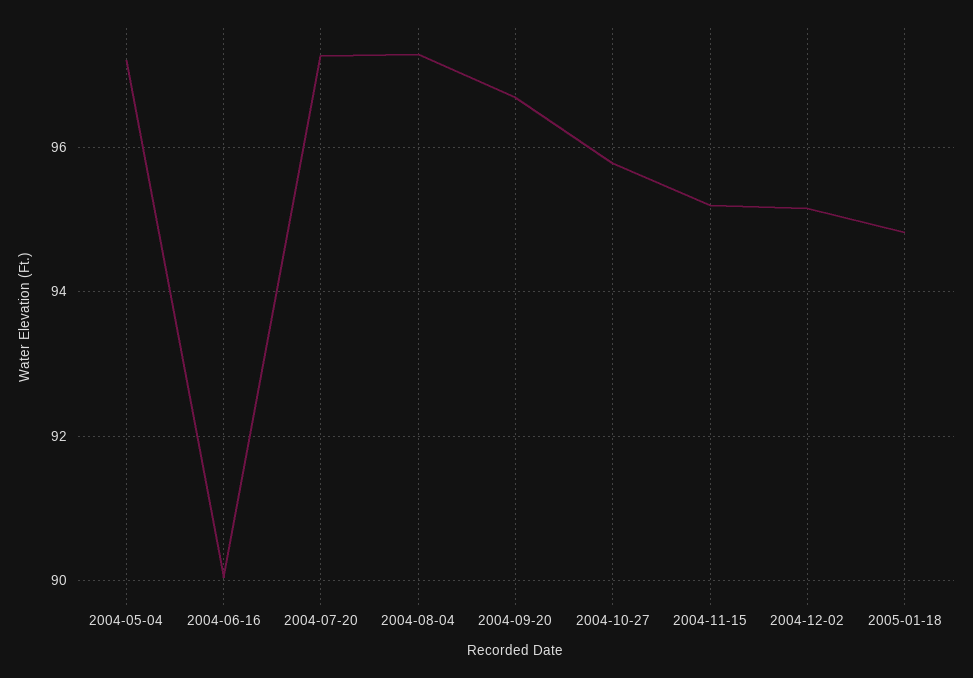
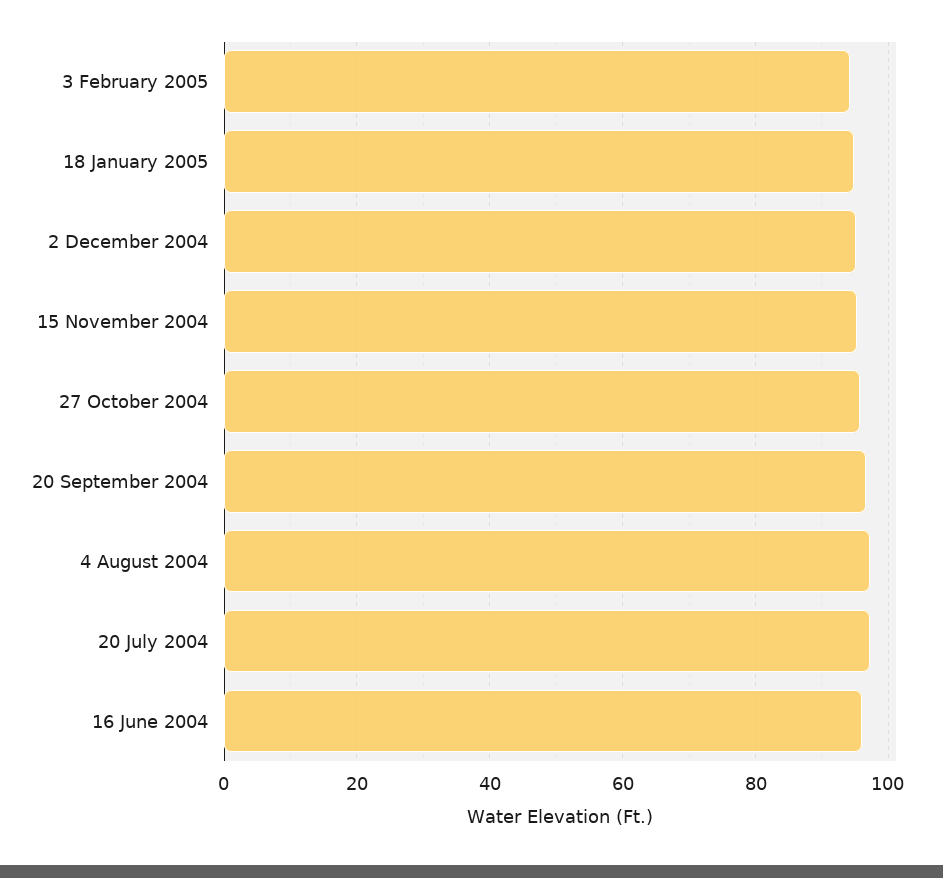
2004-05-04: 97.2 -> none
2004-06-16: 90 -> 96
3 February 2005: none -> 94

